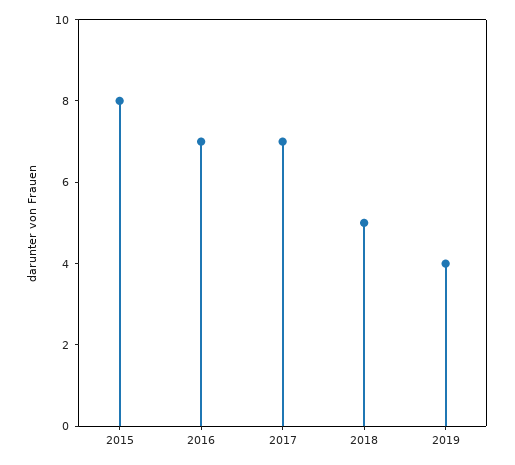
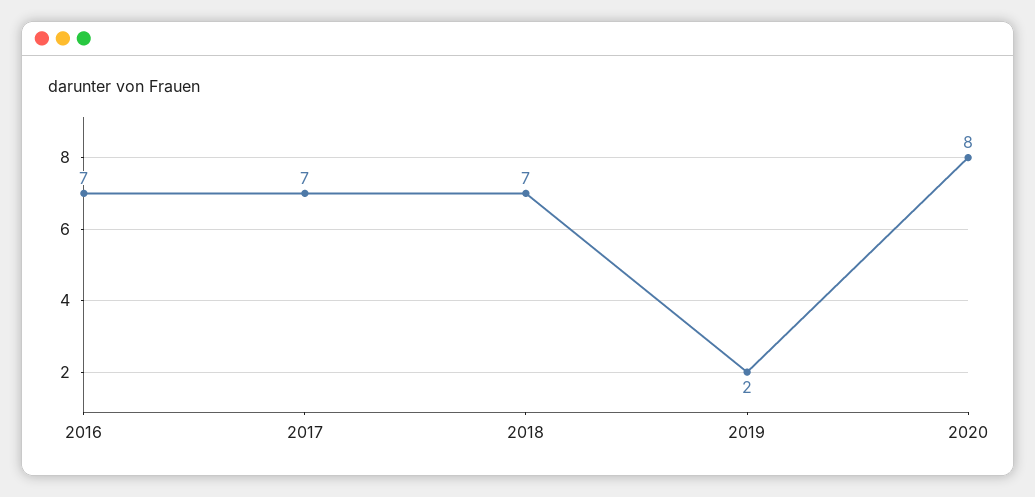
2015: 8 -> none
2018: 5 -> 7
2019: 4 -> 2
2020: none -> 8

